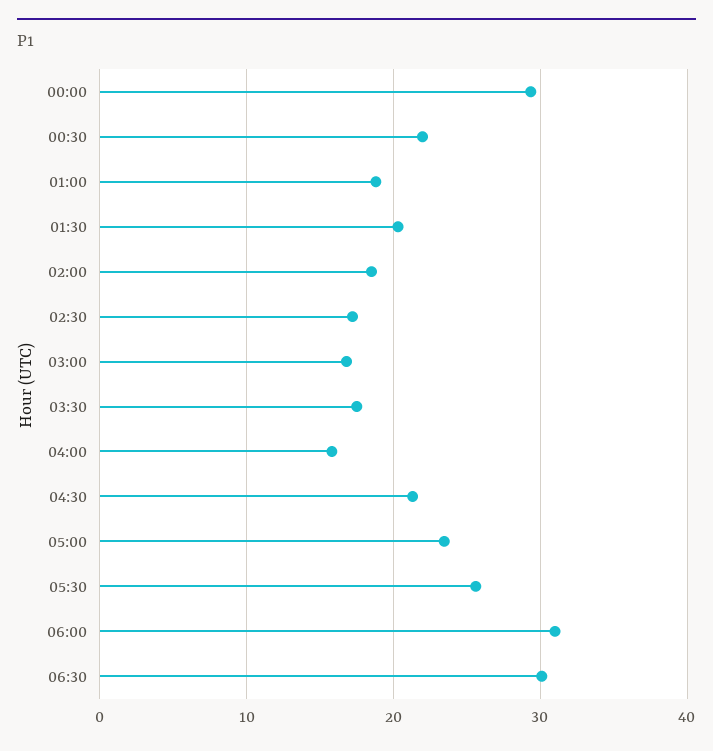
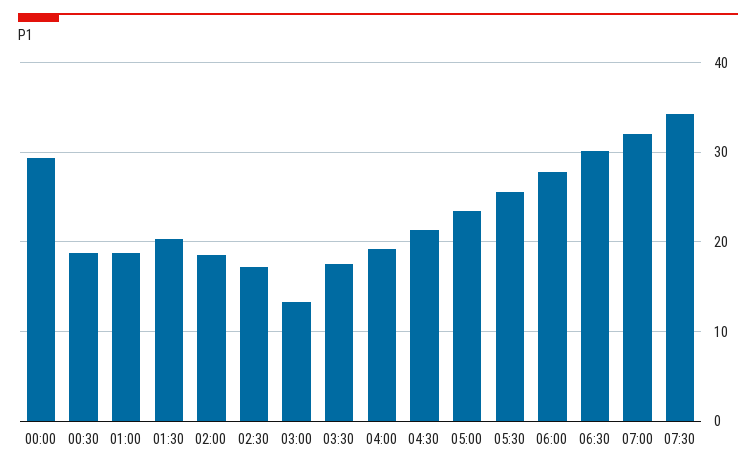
00:30: 22 -> 19
03:00: 17 -> 13
04:00: 16 -> 19
06:00: 31 -> 28
07:00: none -> 32
07:30: none -> 34

